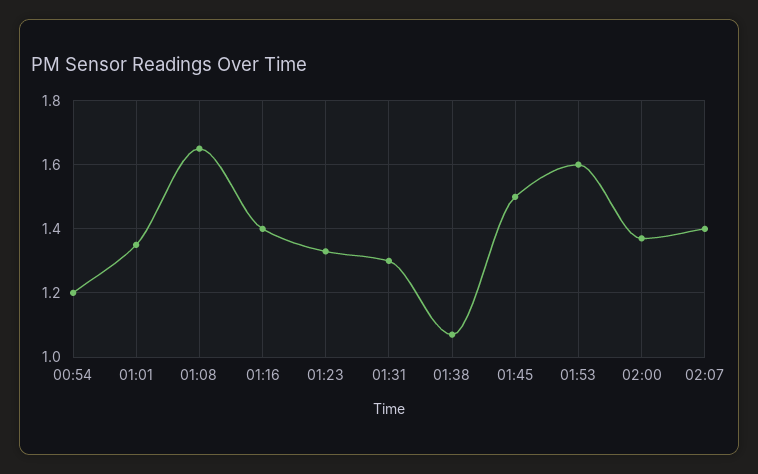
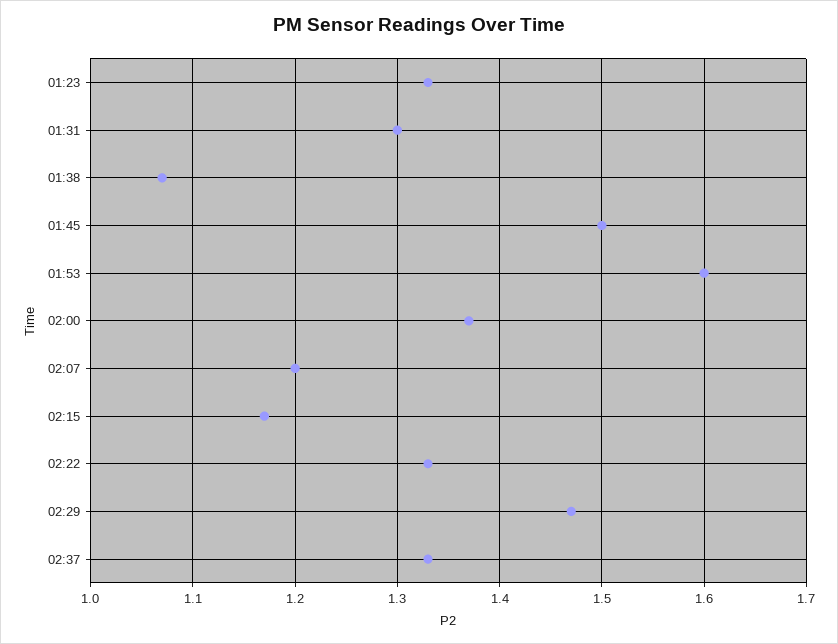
00:54: 1.2 -> none
01:01: 1.35 -> none
01:08: 1.65 -> none
01:16: 1.4 -> none
02:07: 1.4 -> 1.2
02:15: none -> 1.17
02:22: none -> 1.33
02:29: none -> 1.47
02:37: none -> 1.33

